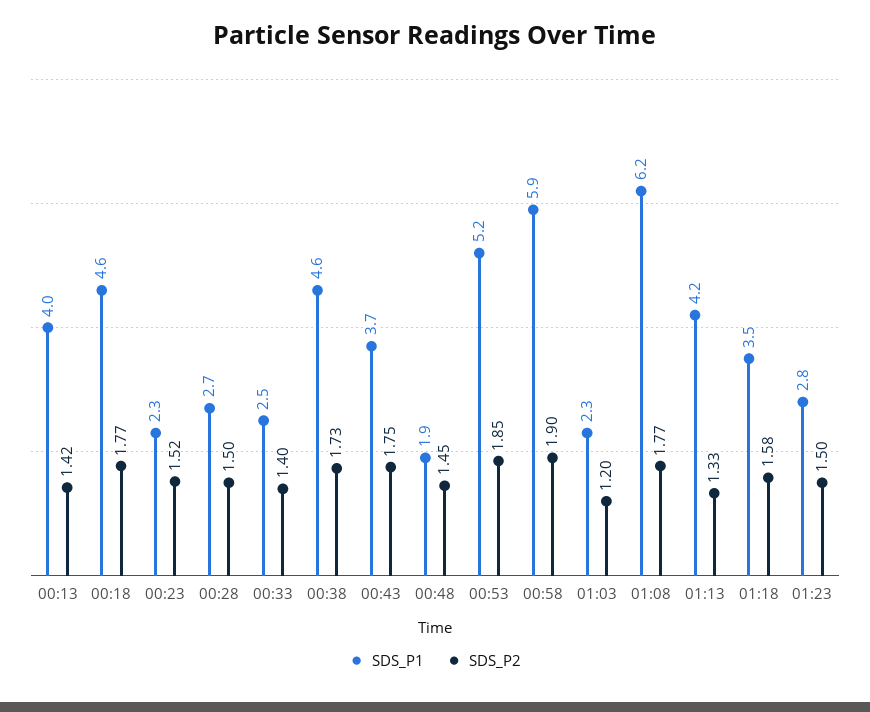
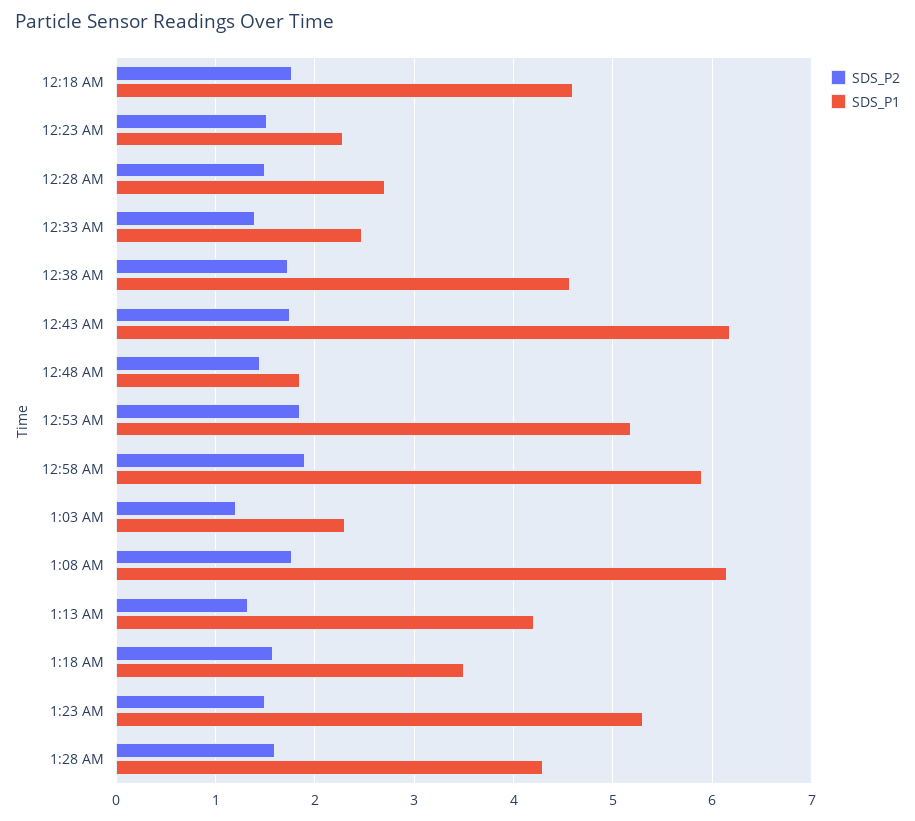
SDS_P1, 00:13: 4 -> none
SDS_P2, 00:13: 1.42 -> none
SDS_P1, 00:43: 3.7 -> 6.2
SDS_P1, 01:23: 2.8 -> 5.3
SDS_P2, 1:28 AM: none -> 1.6
SDS_P1, 1:28 AM: none -> 4.3

